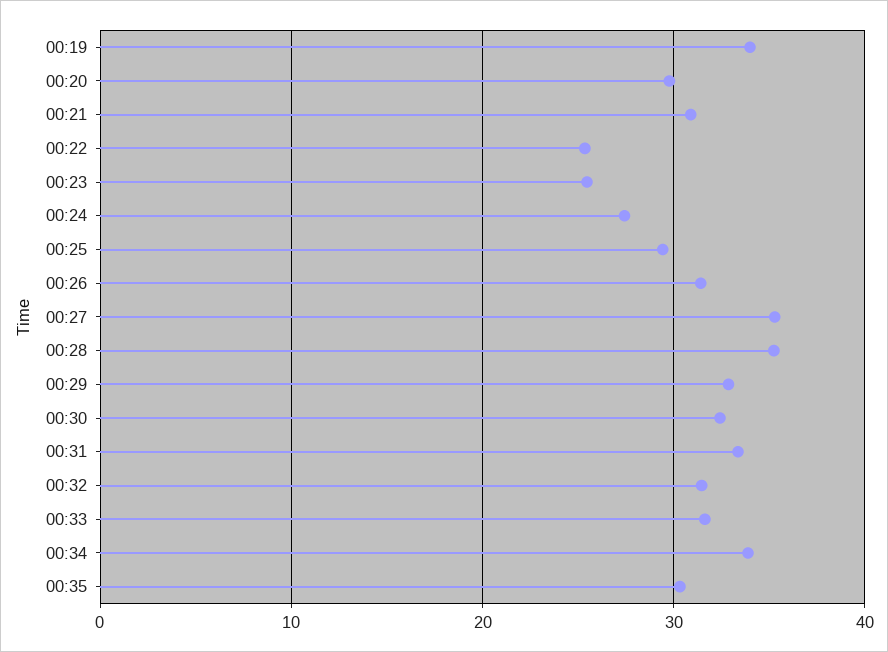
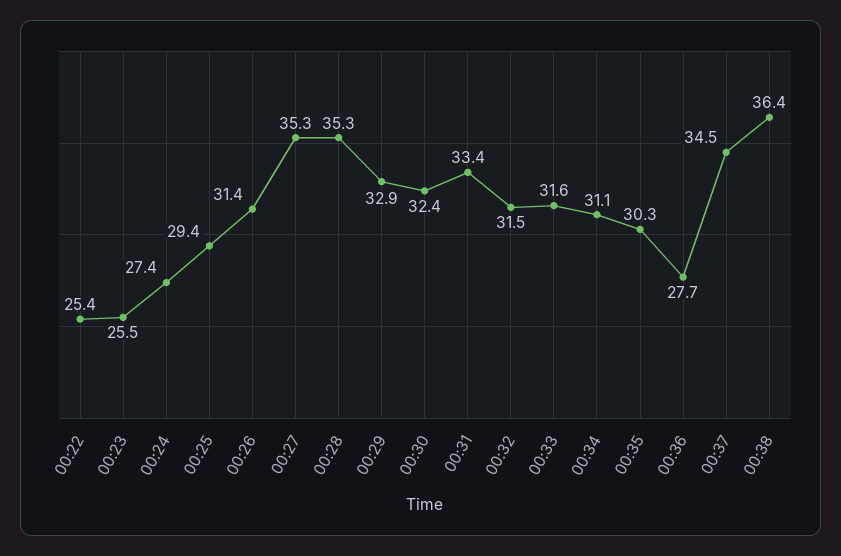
00:19: 34 -> none
00:20: 30 -> none
00:21: 31 -> none
00:34: 34 -> 31.1
00:36: none -> 27.7
00:37: none -> 34.5
00:38: none -> 36.4

